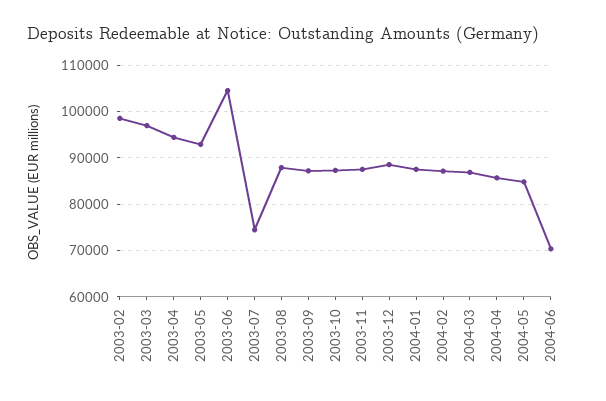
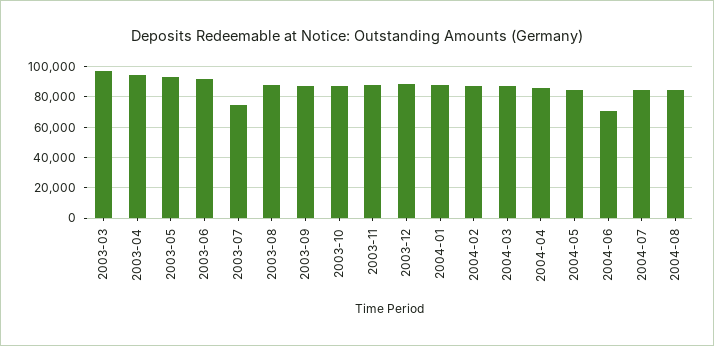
2003-02: 98000 -> none
2003-06: 104000 -> 90000
2004-07: none -> 85000
2004-08: none -> 85000

